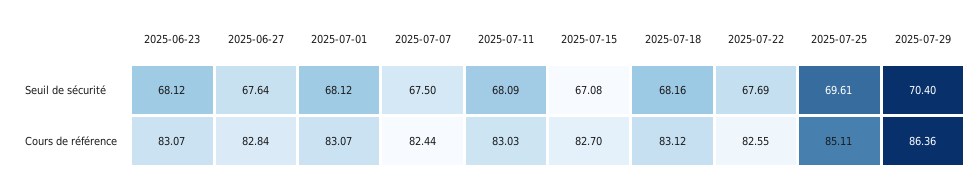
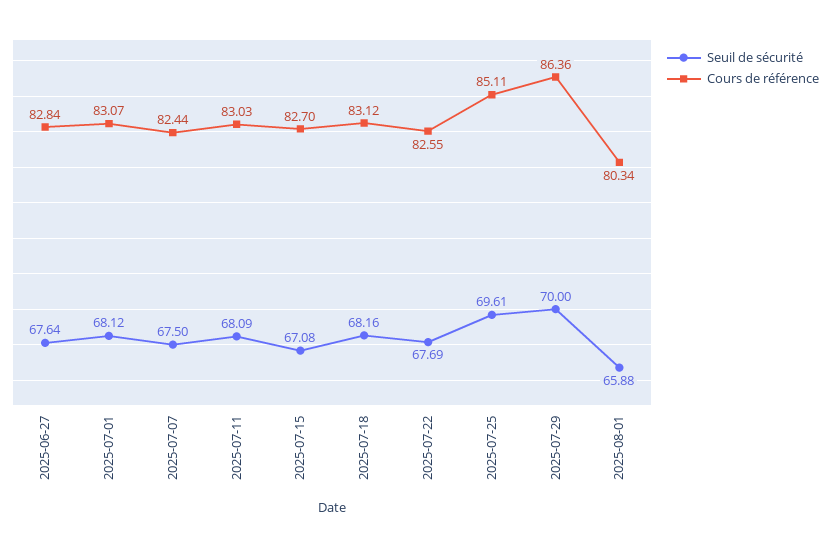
Seuil de sécurité, 2025-06-23: 68.12 -> none
Seuil de sécurité, 2025-07-29: 70.4 -> 70
Cours de référence, 2025-06-23: 83.07 -> none
Seuil de sécurité, 2025-08-01: none -> 65.88
Cours de référence, 2025-08-01: none -> 80.34

